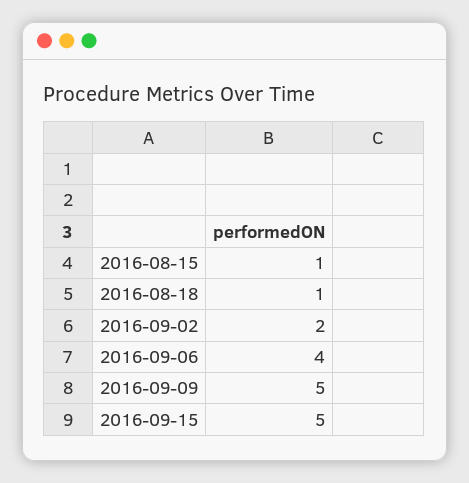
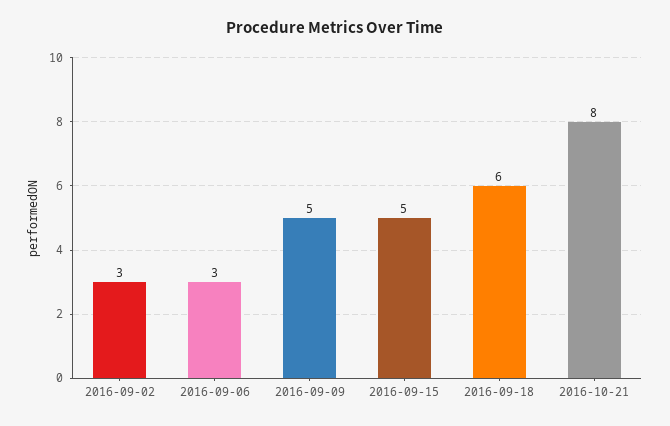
2016-08-15: 1 -> none
2016-08-18: 1 -> none
2016-09-02: 2 -> 3
2016-09-06: 4 -> 3
2016-09-18: none -> 6
2016-10-21: none -> 8

